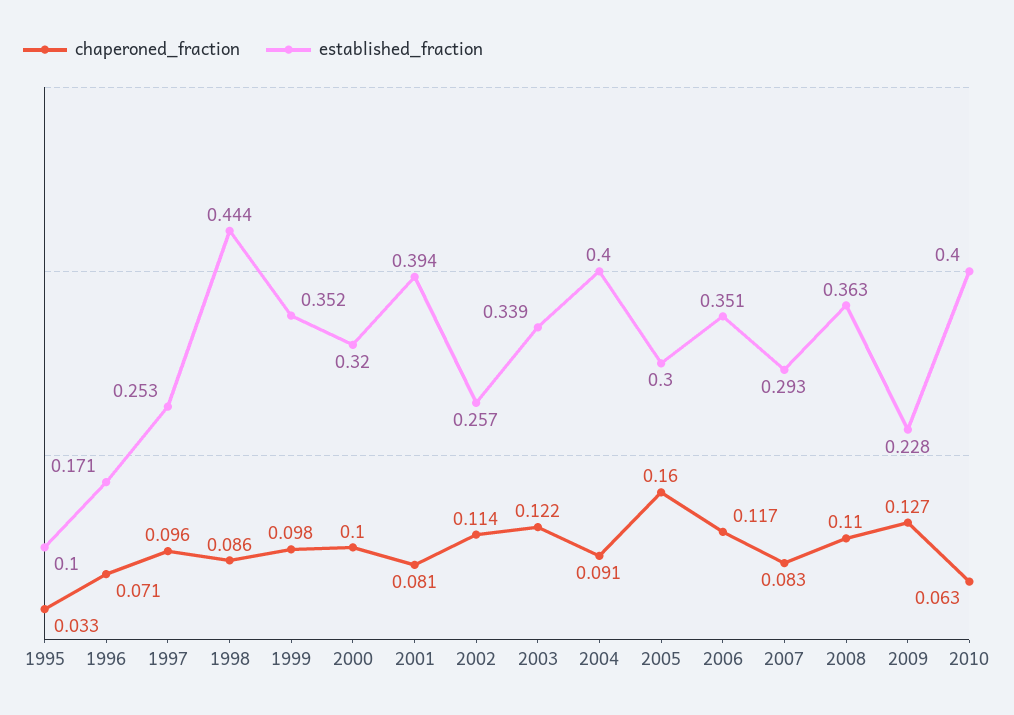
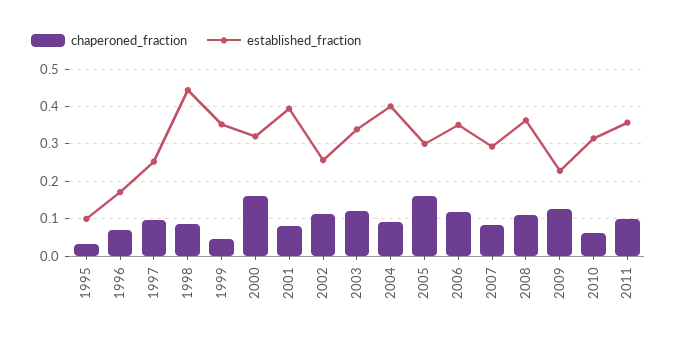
chaperoned_fraction, 1999: 0.098 -> 0.04
chaperoned_fraction, 2000: 0.1 -> 0.16
established_fraction, 2010: 0.4 -> 0.32
chaperoned_fraction, 2011: none -> 0.1
established_fraction, 2011: none -> 0.36

